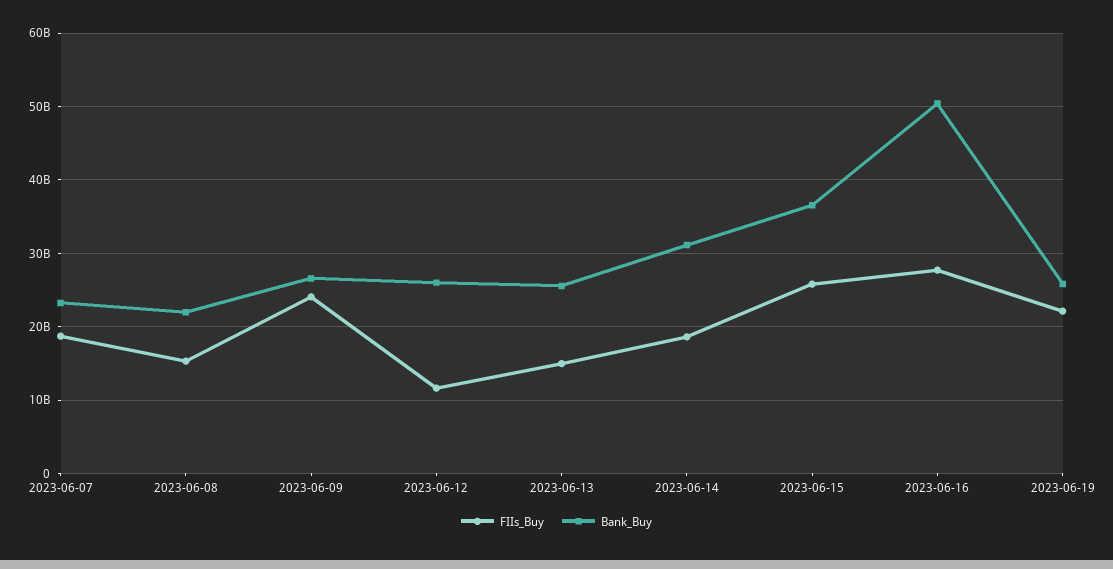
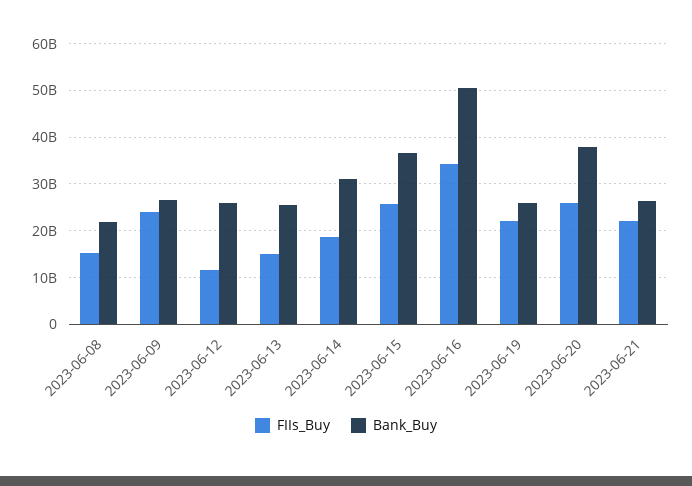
FIIs_Buy, 2023-06-07: 19000000000 -> none
Bank_Buy, 2023-06-07: 23000000000 -> none
FIIs_Buy, 2023-06-16: 28000000000 -> 34000000000
FIIs_Buy, 2023-06-20: none -> 26000000000
Bank_Buy, 2023-06-20: none -> 38000000000
FIIs_Buy, 2023-06-21: none -> 22000000000
Bank_Buy, 2023-06-21: none -> 26000000000

